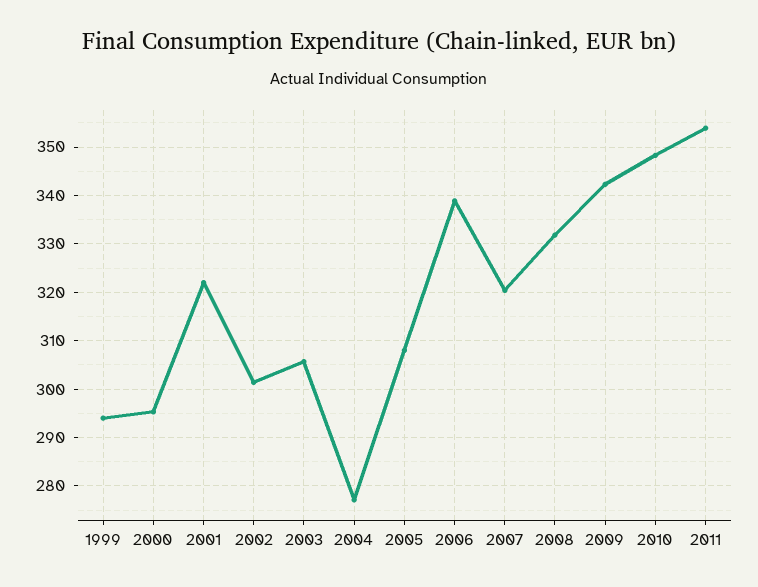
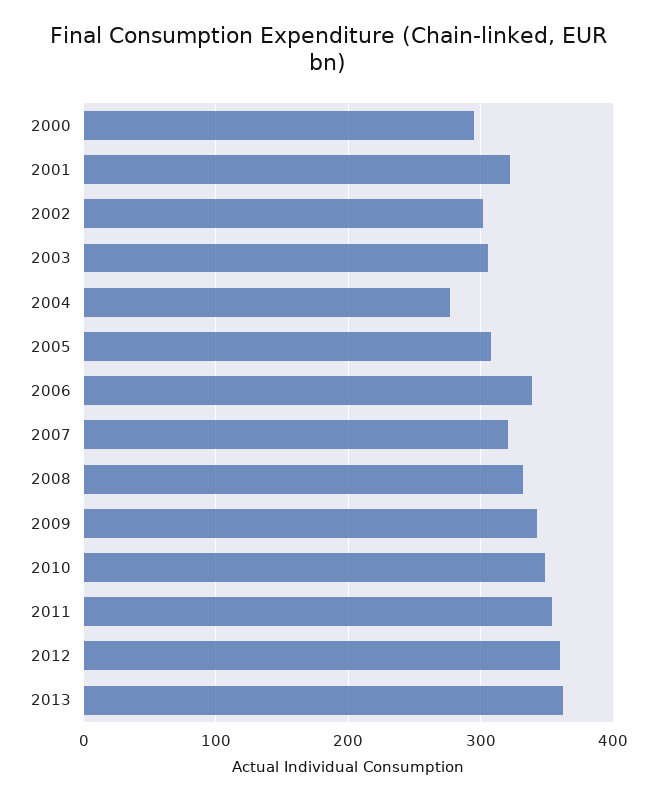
1999: 294 -> none
2012: none -> 360
2013: none -> 360

